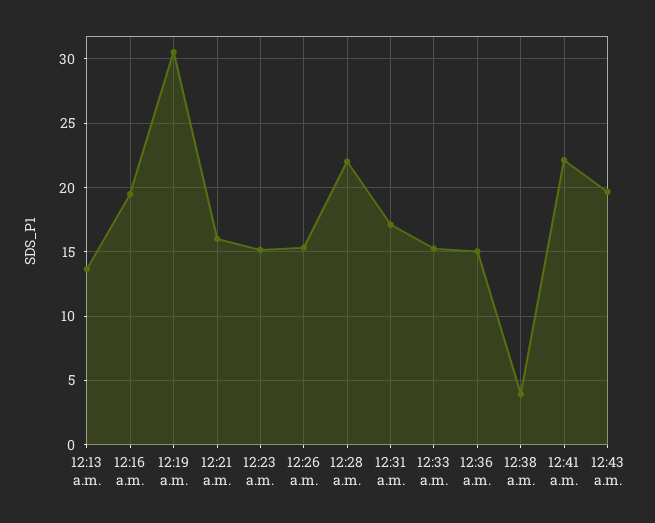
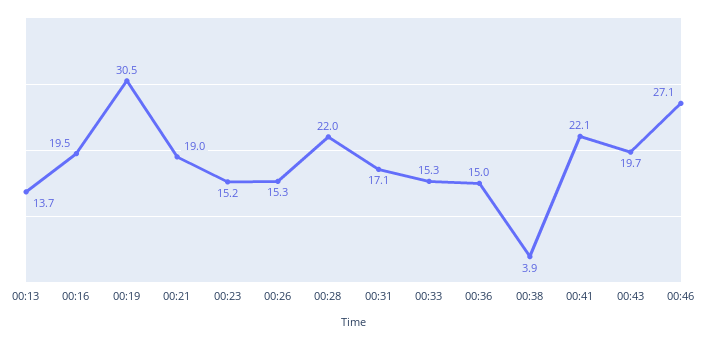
12:21 a.m.: 16 -> 19
00:46: none -> 27.1

